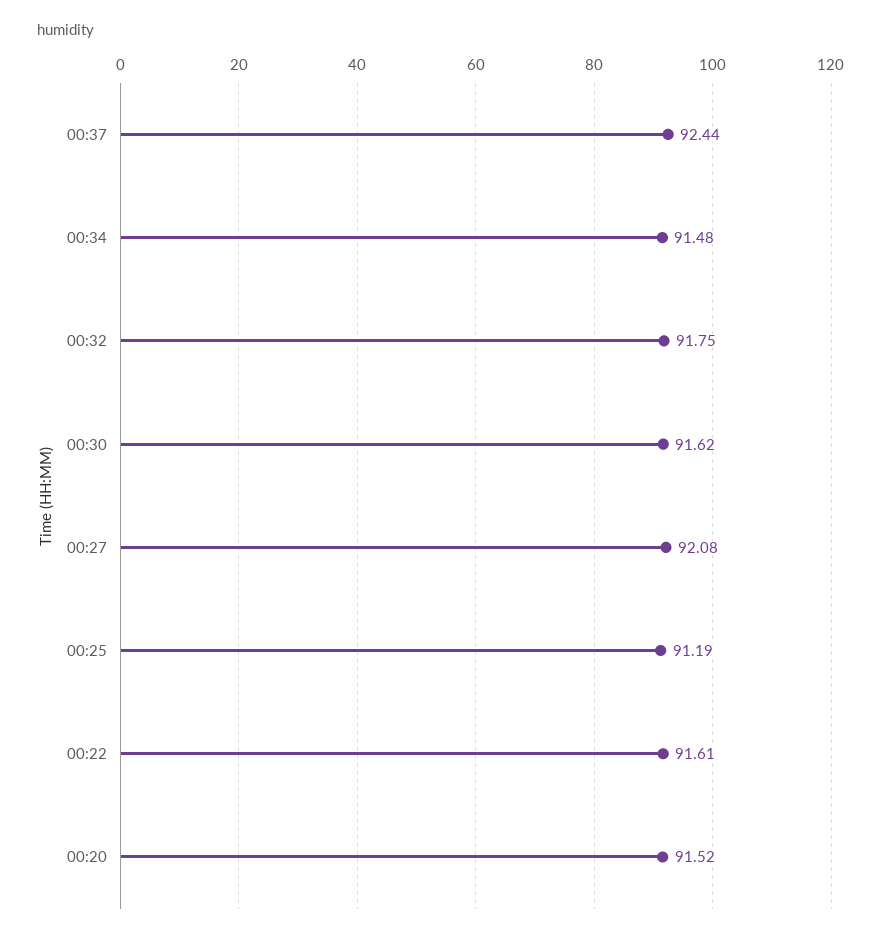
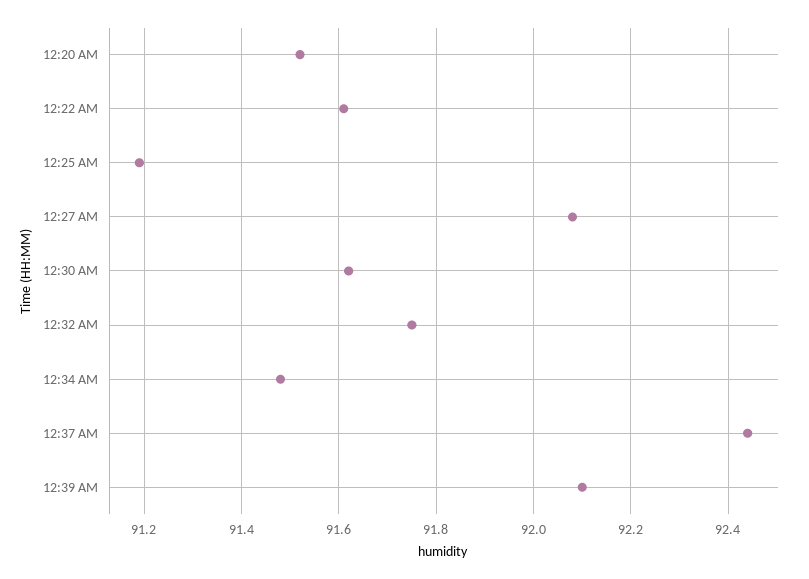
12:39 AM: none -> 92.1

